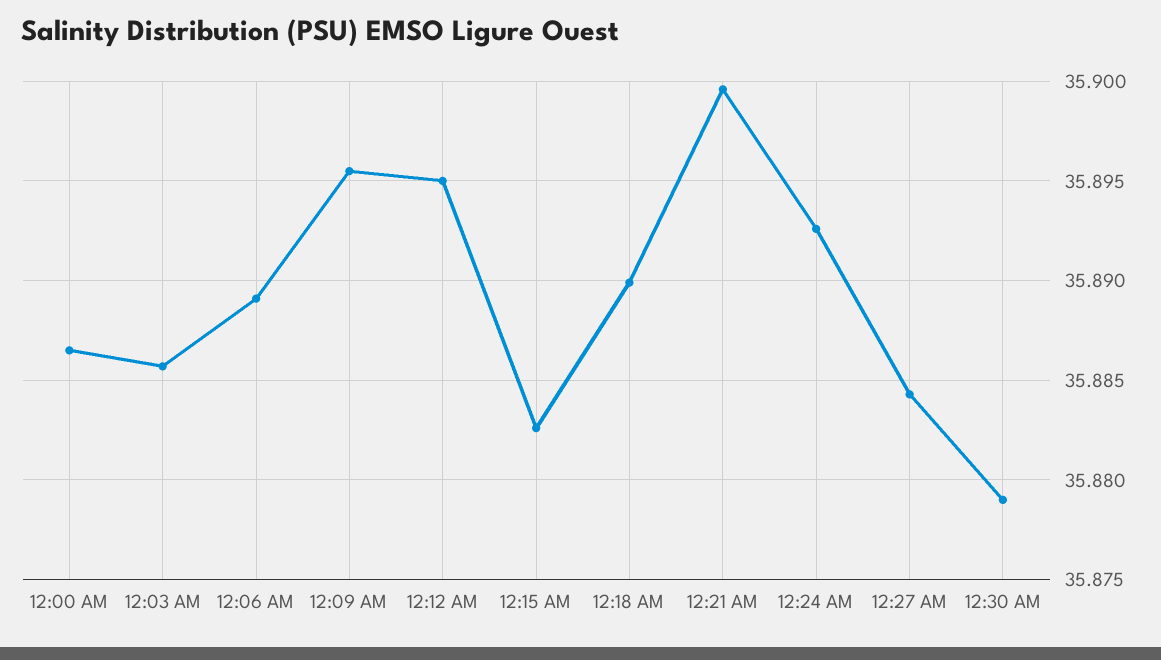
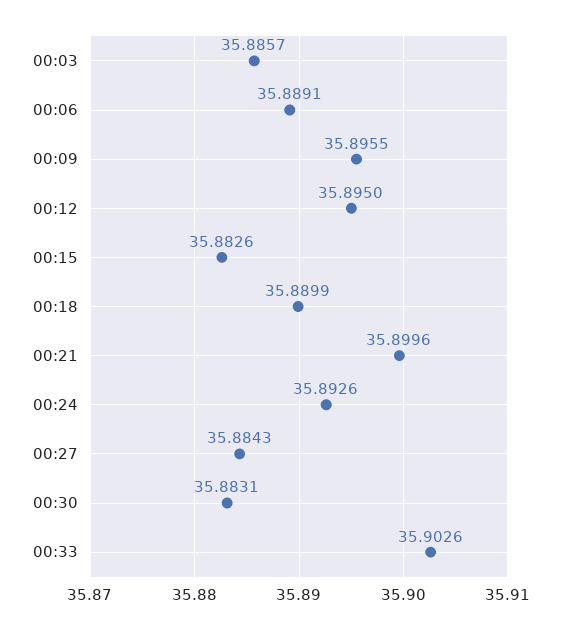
12:00 AM: 35.8865 -> none
12:30 AM: 35.879 -> 35.8831
00:33: none -> 35.9026

